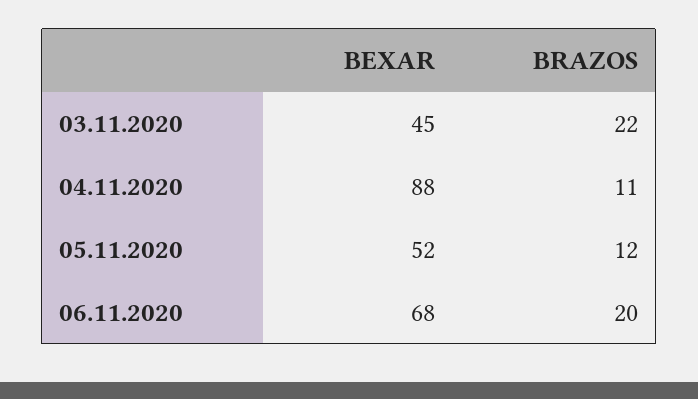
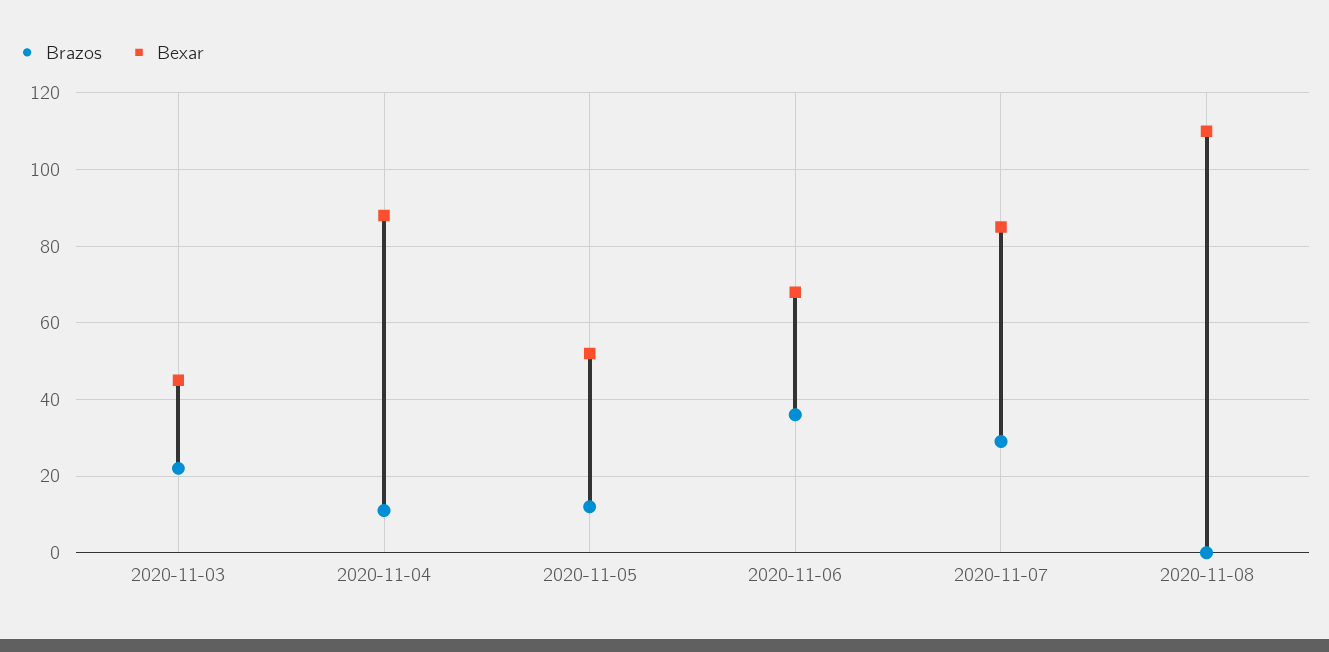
BRAZOS, 06.11.2020: 20 -> 35
BRAZOS, 2020-11-07: none -> 30
BEXAR, 2020-11-07: none -> 85
BRAZOS, 2020-11-08: none -> 0
BEXAR, 2020-11-08: none -> 110

